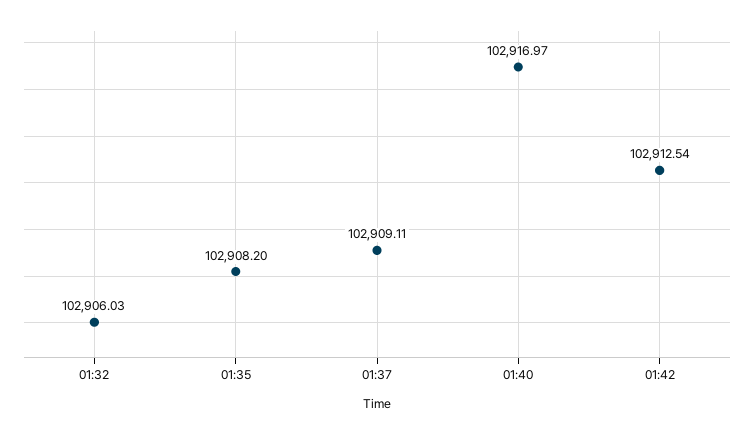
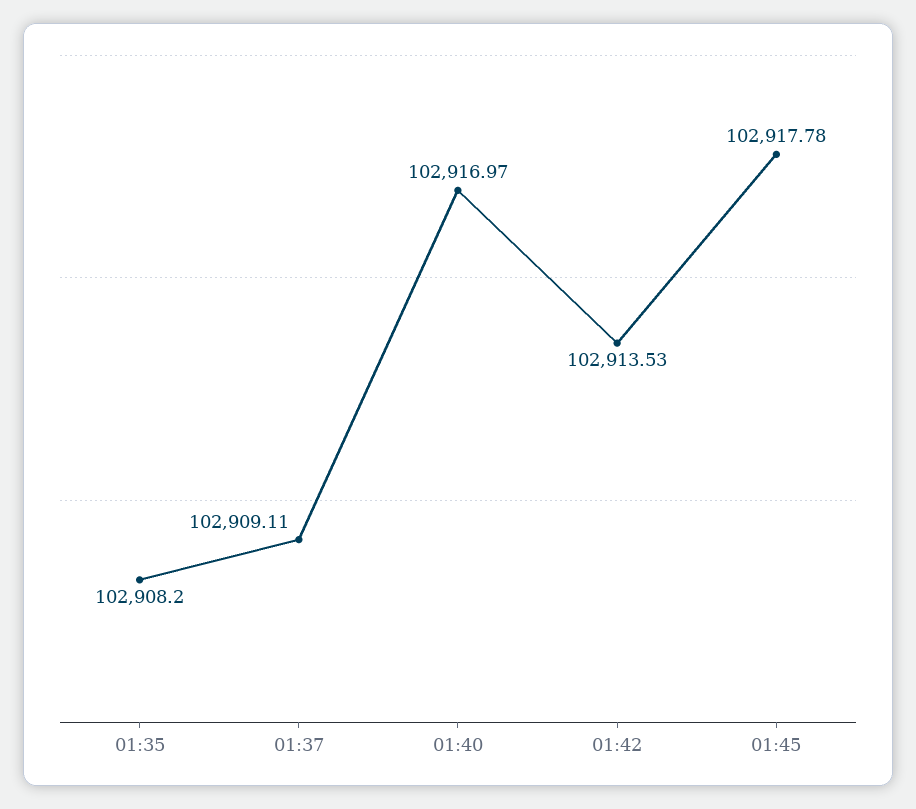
01:32: 102906.03 -> none
01:42: 102912.54 -> 102913.53
01:45: none -> 102917.78

